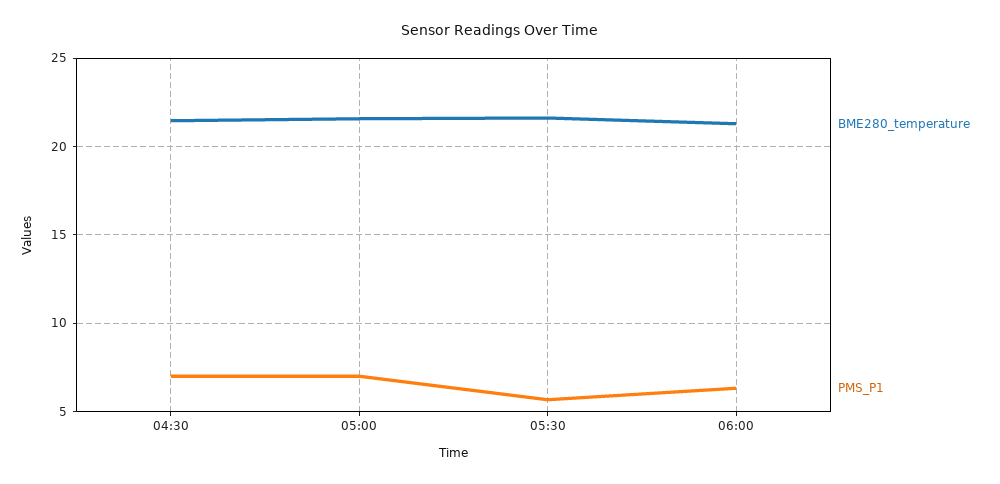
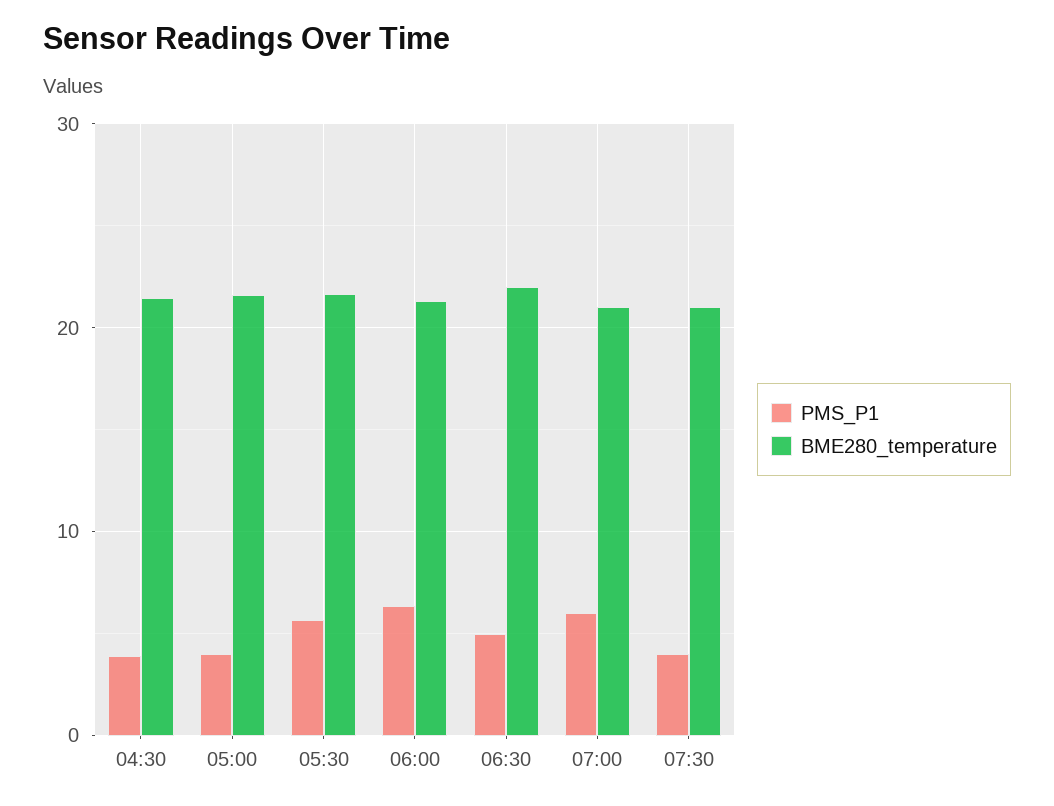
PMS_P1, 04:30: 7 -> 4
PMS_P1, 05:00: 7 -> 4
PMS_P1, 06:30: none -> 5
BME280_temperature, 06:30: none -> 22
PMS_P1, 07:00: none -> 6
BME280_temperature, 07:00: none -> 21
PMS_P1, 07:30: none -> 4
BME280_temperature, 07:30: none -> 21

